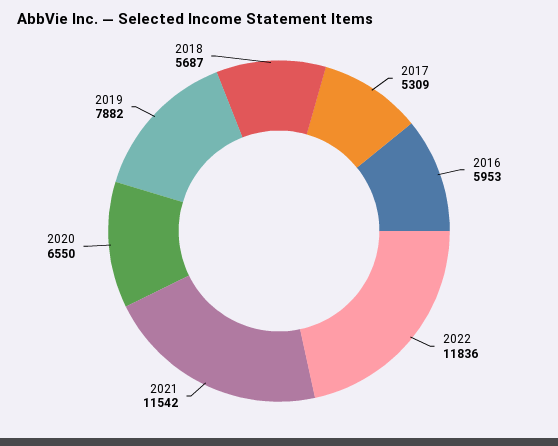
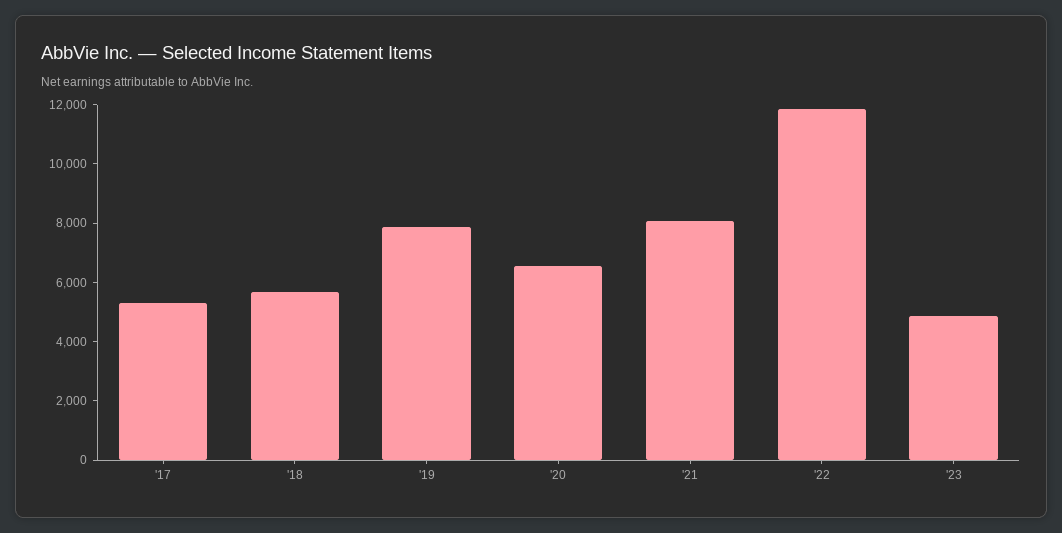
2016: 5953 -> none
2021: 11542 -> 8000
'23: none -> 5000

